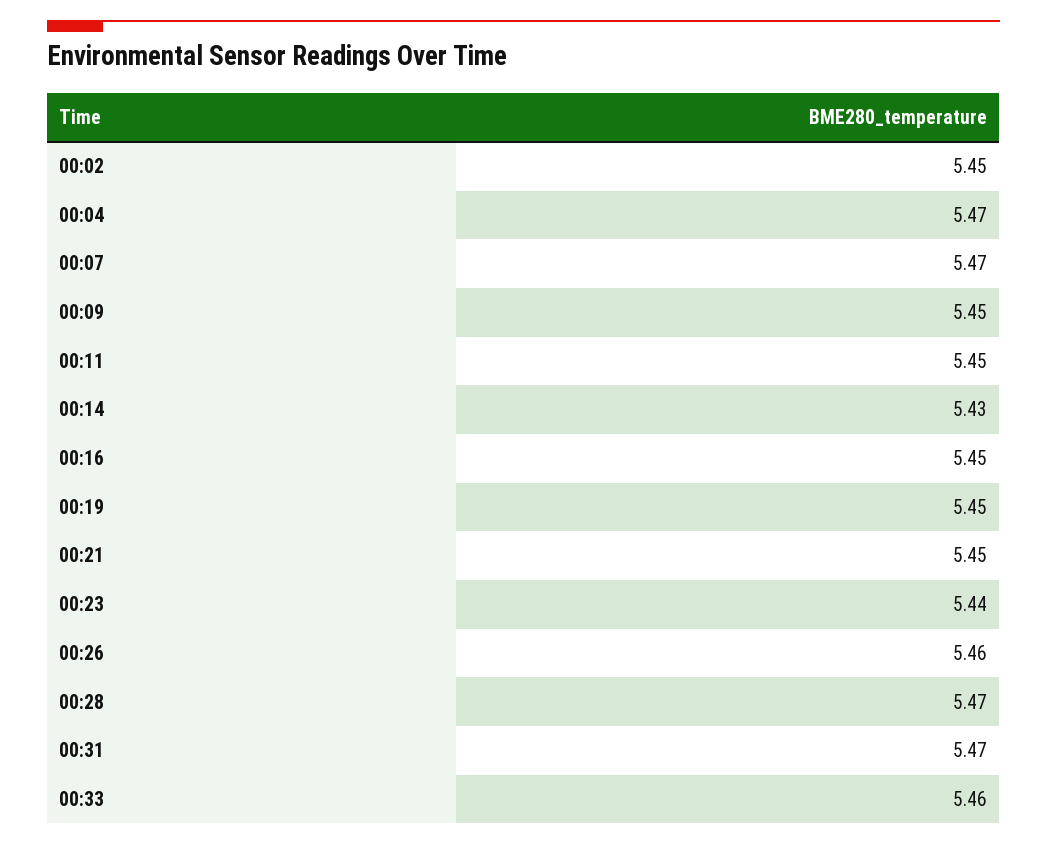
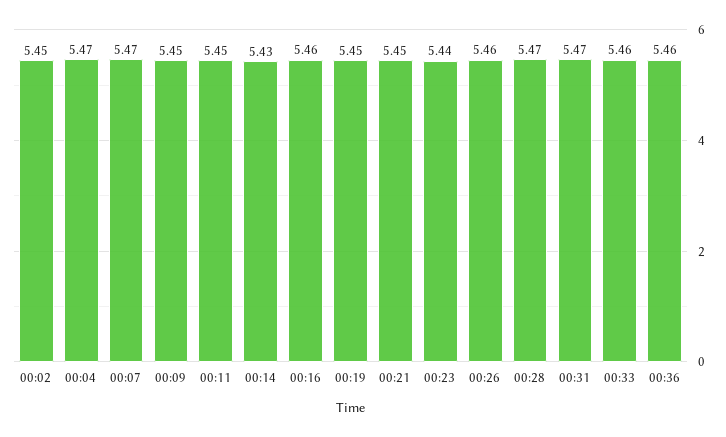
00:16: 5.45 -> 5.46
00:36: none -> 5.46

